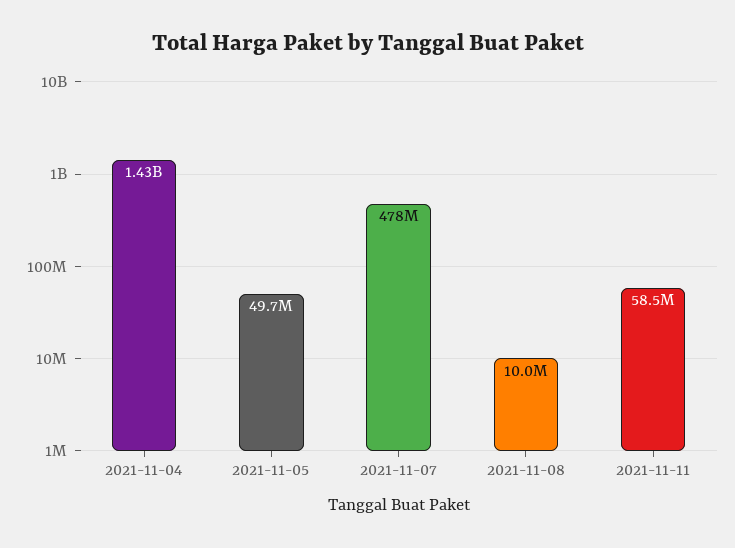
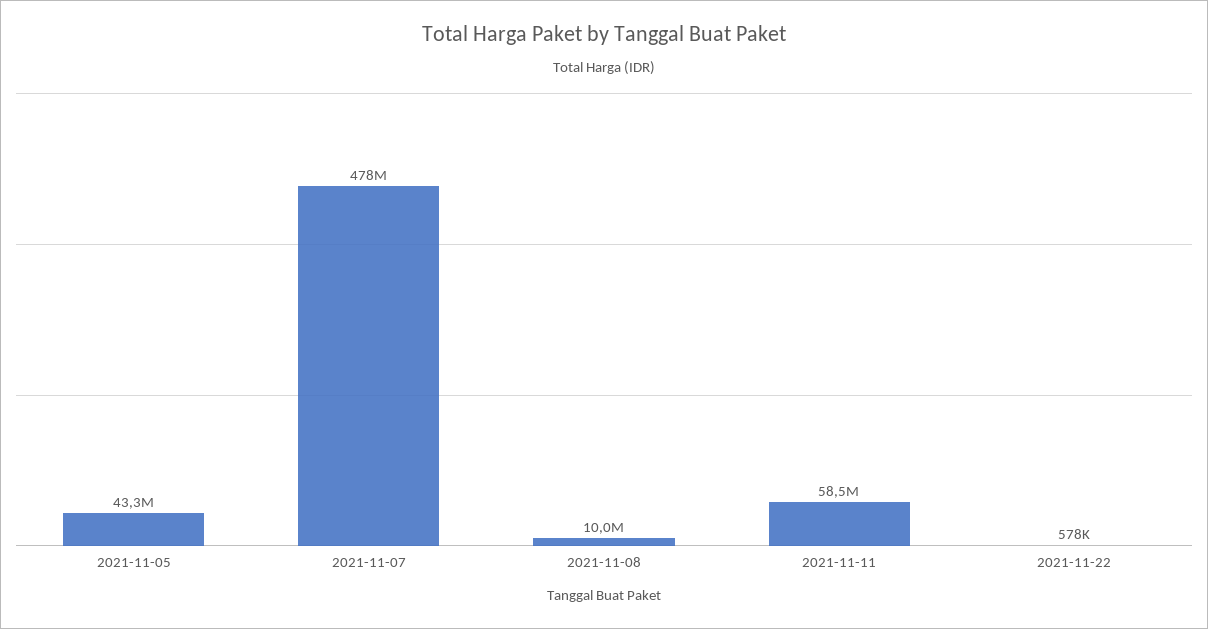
2021-11-04: 1430000000 -> none
2021-11-05: 49700000 -> 43300000
2021-11-22: none -> 578000

